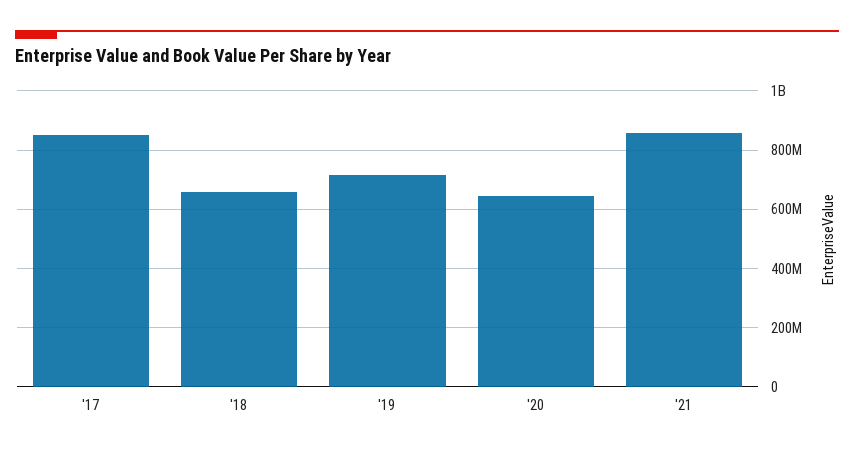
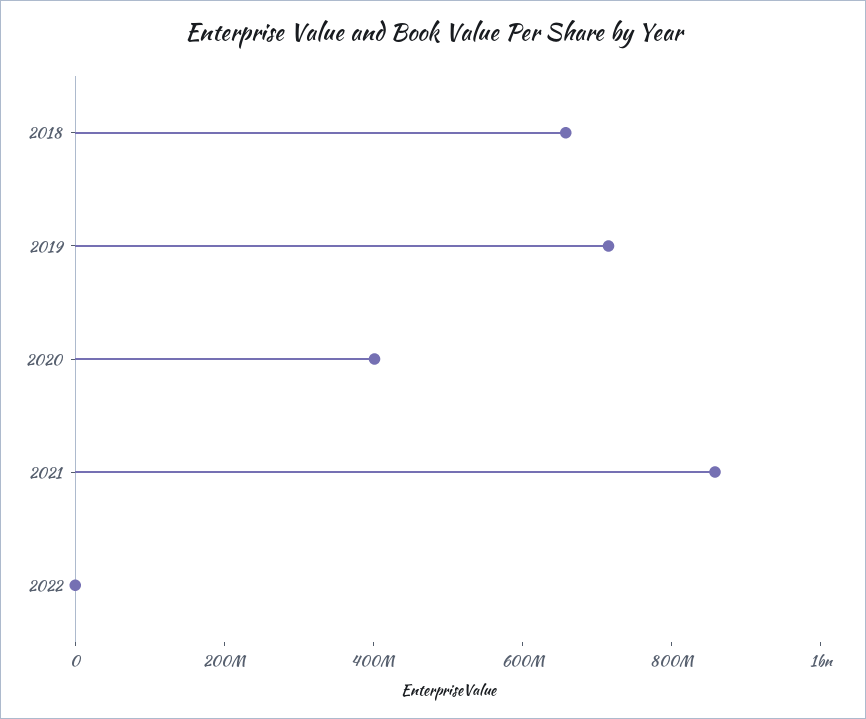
'17: 850000000 -> none
'20: 650000000 -> 400000000
2022: none -> 0

